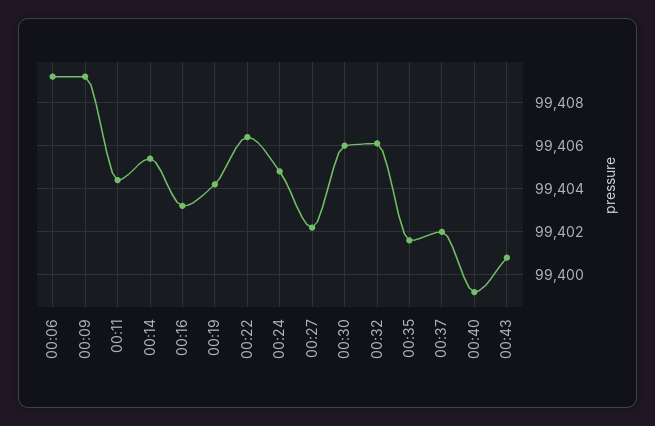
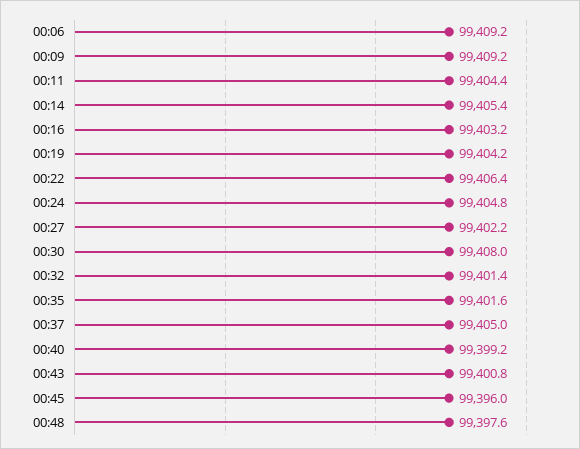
00:30: 99406 -> 99408
00:32: 99406 -> 99401.4
00:37: 99402 -> 99405
00:45: none -> 99396
00:48: none -> 99397.6

